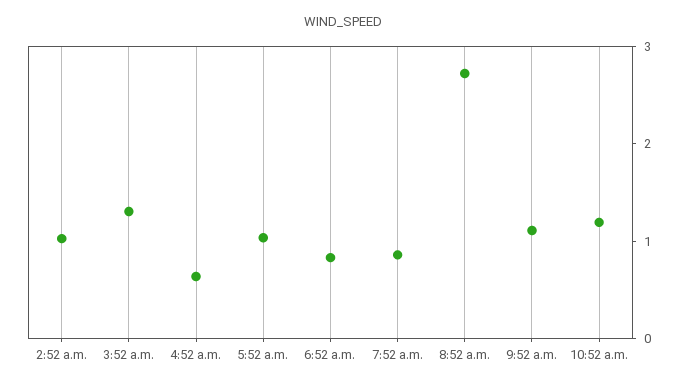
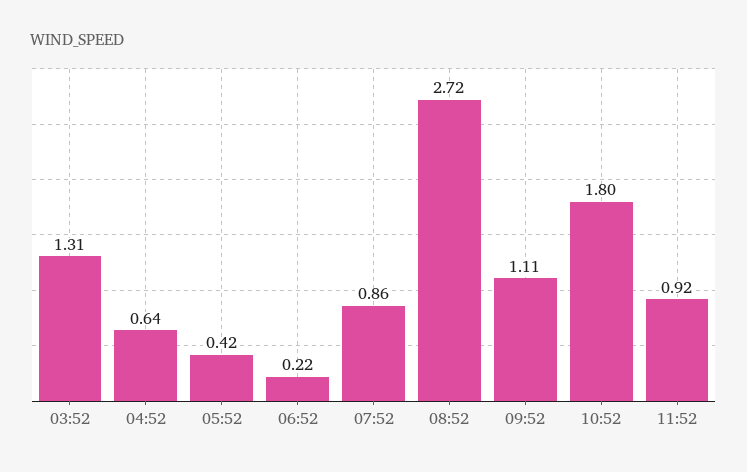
2:52 a.m.: 1 -> none
5:52 a.m.: 1 -> 0.42
6:52 a.m.: 0.8 -> 0.22
10:52 a.m.: 1.2 -> 1.8
11:52: none -> 0.92

